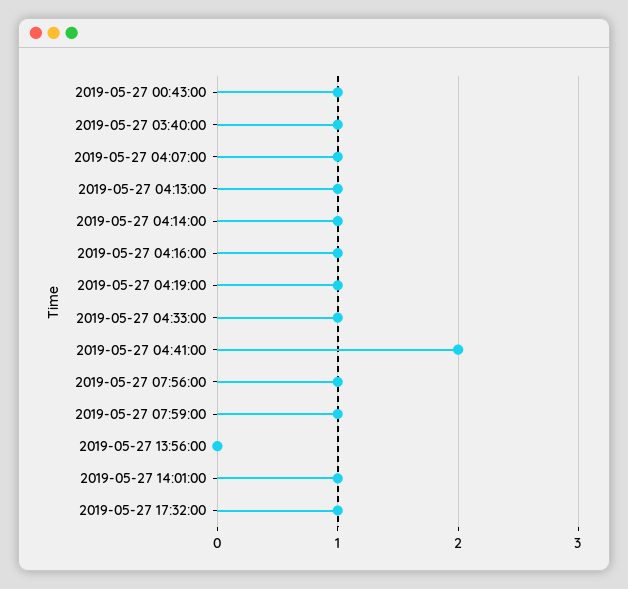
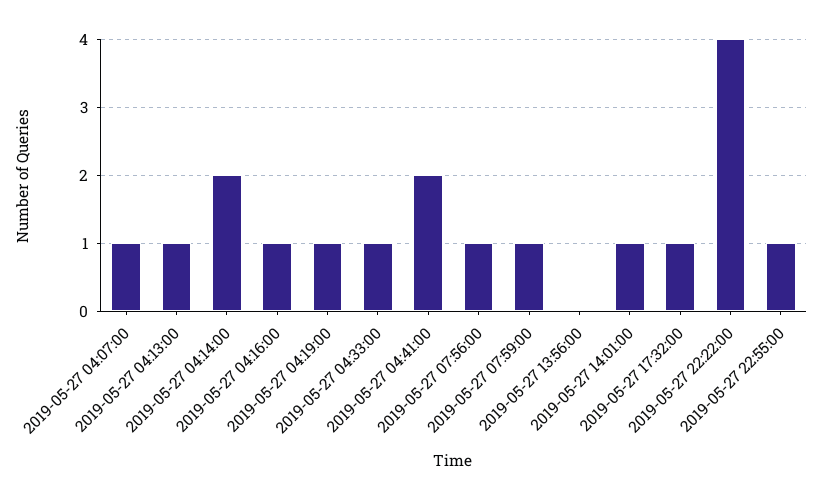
2019-05-27 00:43:00: 1 -> none
2019-05-27 03:40:00: 1 -> none
2019-05-27 04:14:00: 1 -> 2
2019-05-27 22:22:00: none -> 4
2019-05-27 22:55:00: none -> 1

